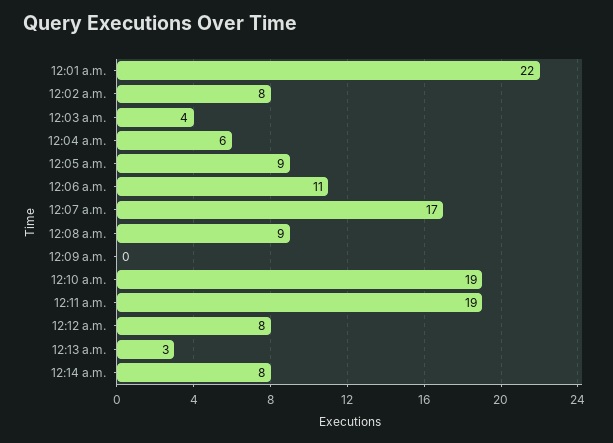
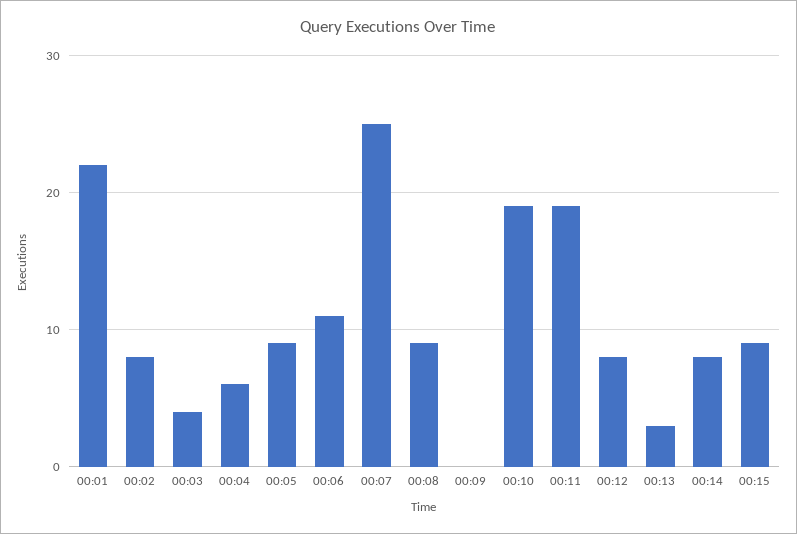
12:07 a.m.: 17 -> 25
00:15: none -> 9

